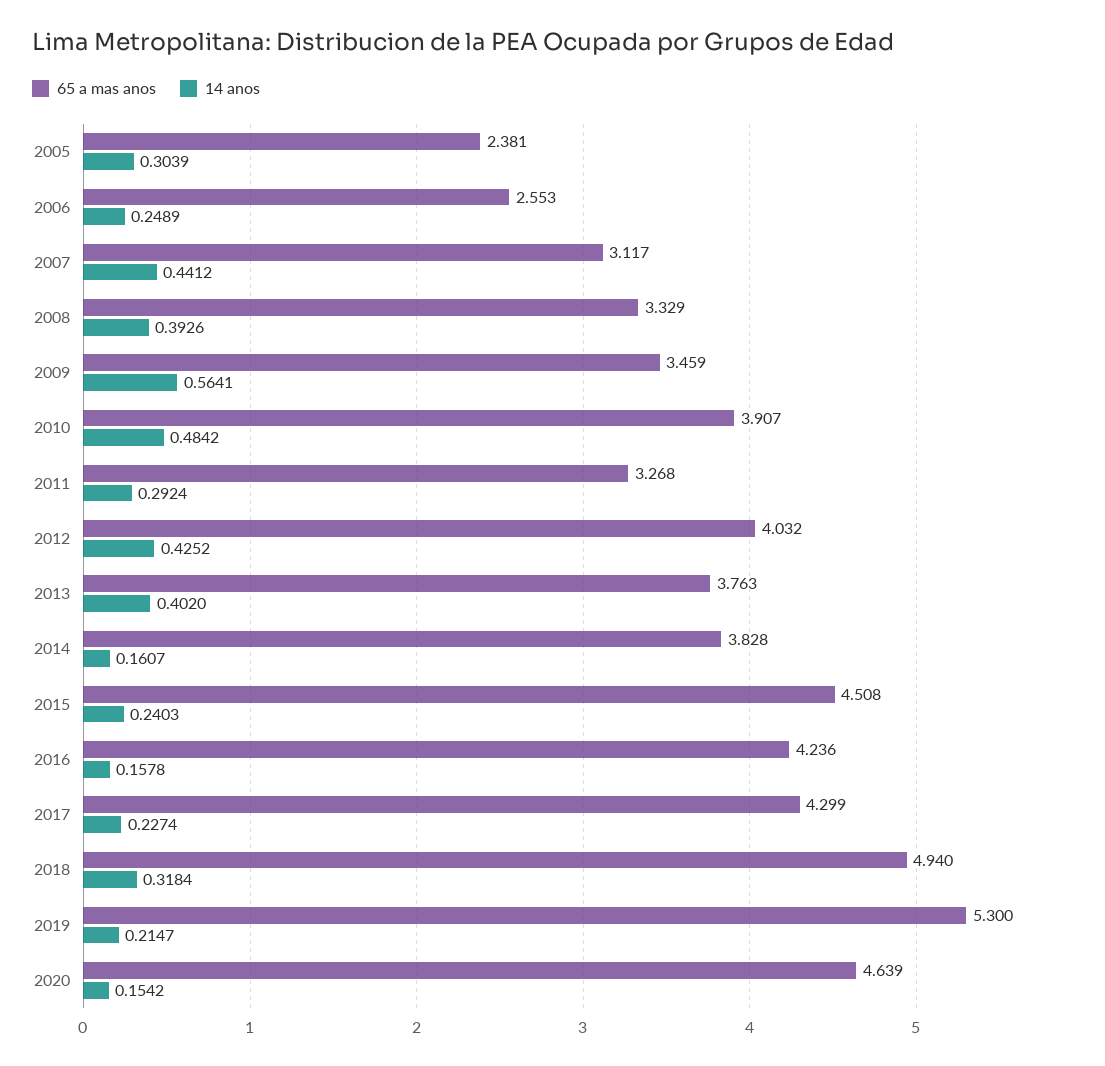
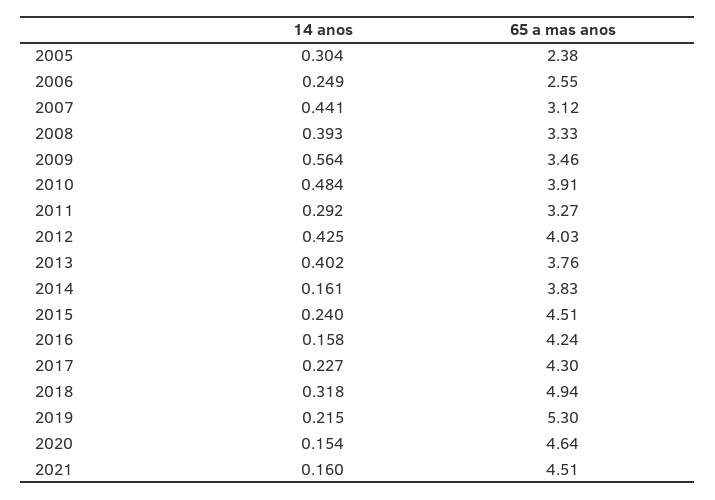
14 anos, 2021: none -> 0.16
65 a mas anos, 2021: none -> 4.51

